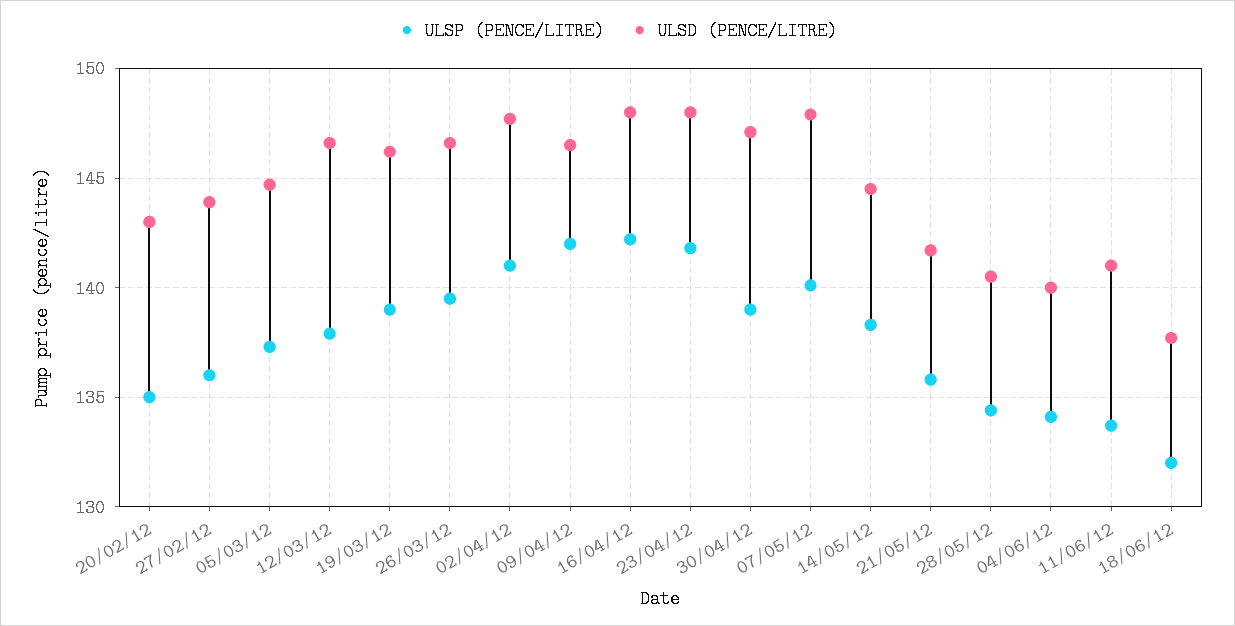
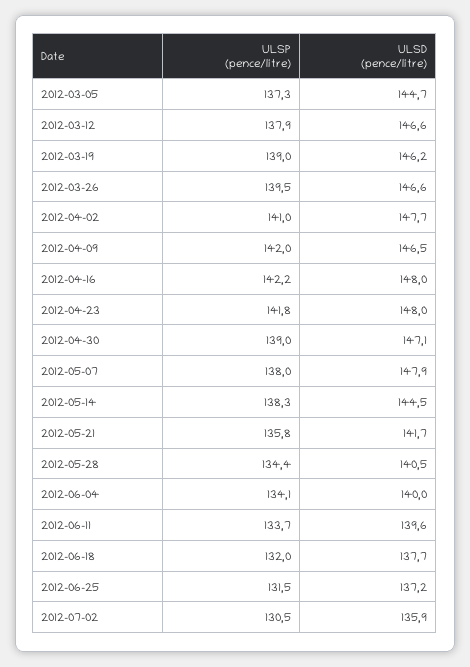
ULSP (PENCE/LITRE), 20/02/12: 135 -> none
ULSD (PENCE/LITRE), 20/02/12: 143 -> none
ULSP (PENCE/LITRE), 27/02/12: 136 -> none
ULSD (PENCE/LITRE), 27/02/12: 144 -> none
ULSP (PENCE/LITRE), 07/05/12: 140 -> 138
ULSD (PENCE/LITRE), 11/06/12: 141 -> 139.6
ULSP (PENCE/LITRE), 2012-06-25: none -> 131.5
ULSD (PENCE/LITRE), 2012-06-25: none -> 137.2
ULSP (PENCE/LITRE), 2012-07-02: none -> 130.5
ULSD (PENCE/LITRE), 2012-07-02: none -> 135.9

